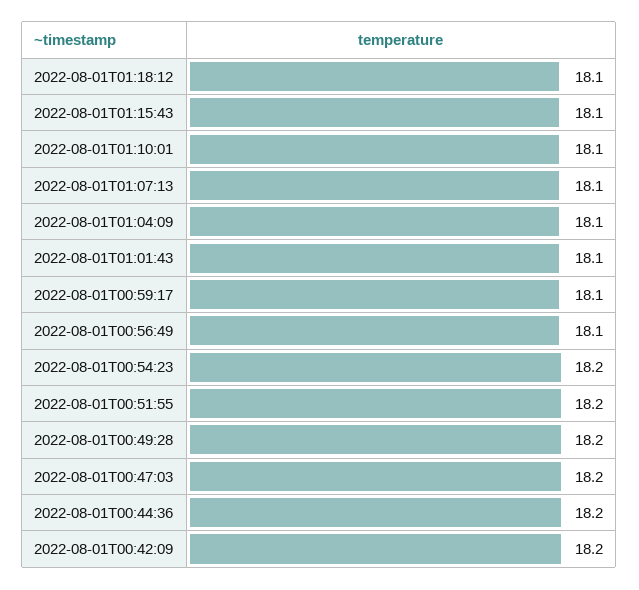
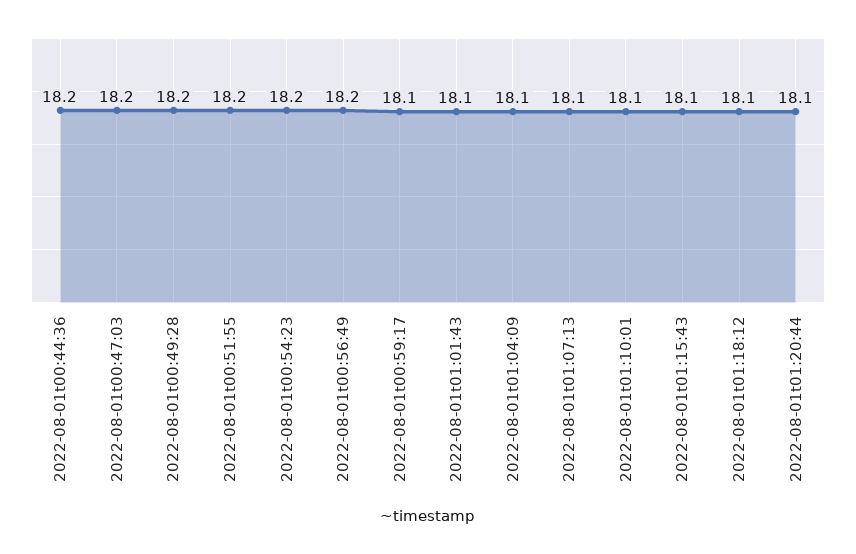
2022-08-01T00:56:49: 18.1 -> 18.2
2022-08-01T00:42:09: 18.2 -> none
2022-08-01t01:20:44: none -> 18.1

